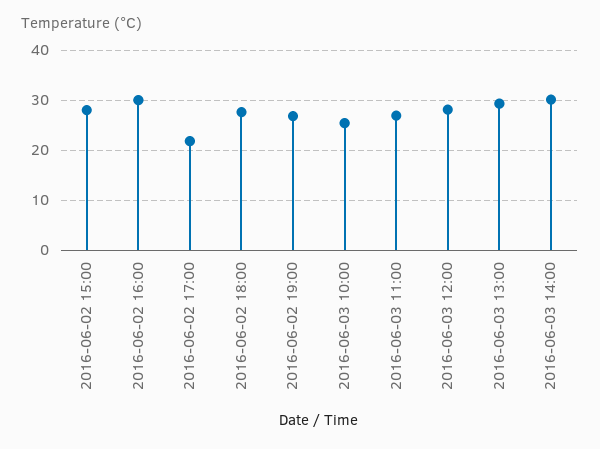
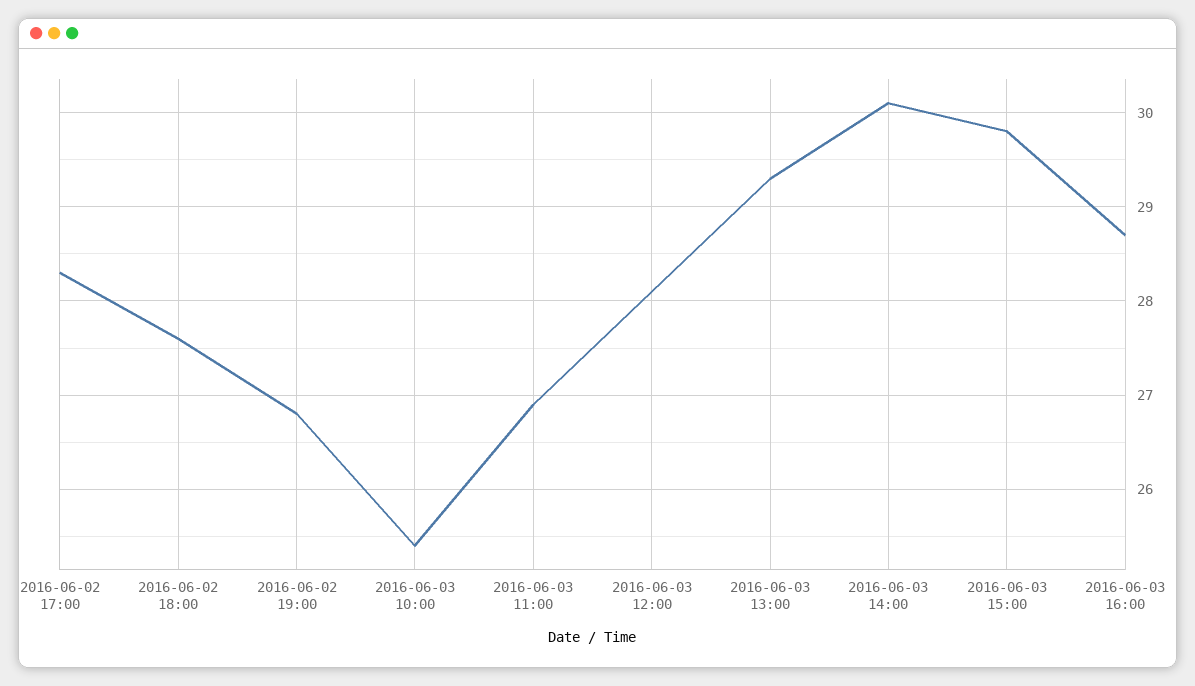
2016-06-02 15:00: 28 -> none
2016-06-02 16:00: 30 -> none
2016-06-02 17:00: 22 -> 28.3
2016-06-03 15:00: none -> 29.8
2016-06-03 16:00: none -> 28.7

